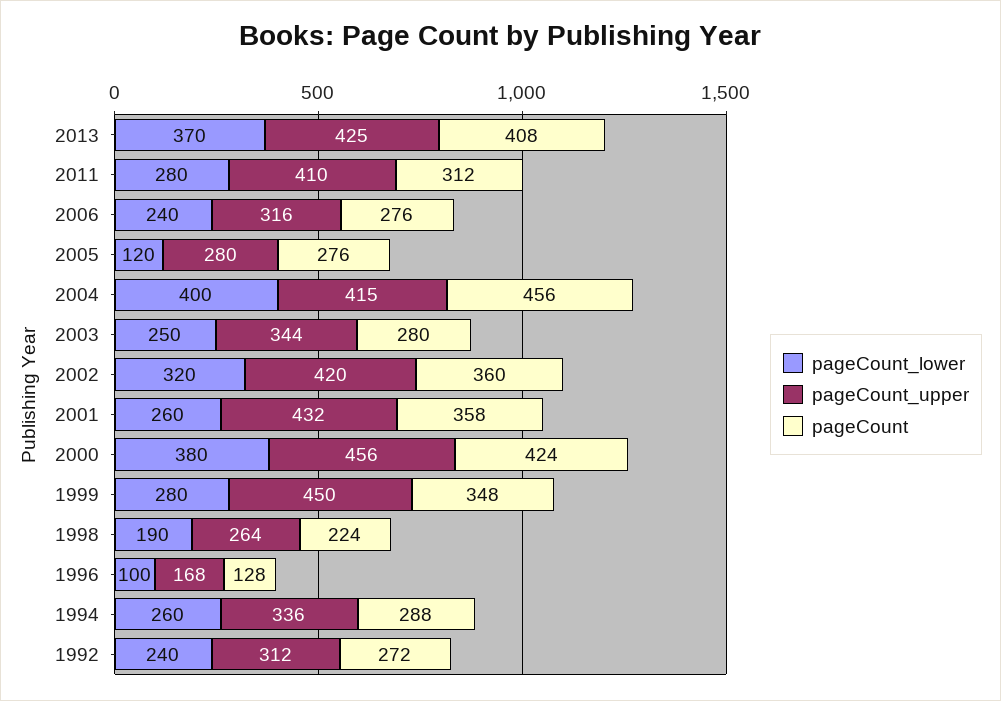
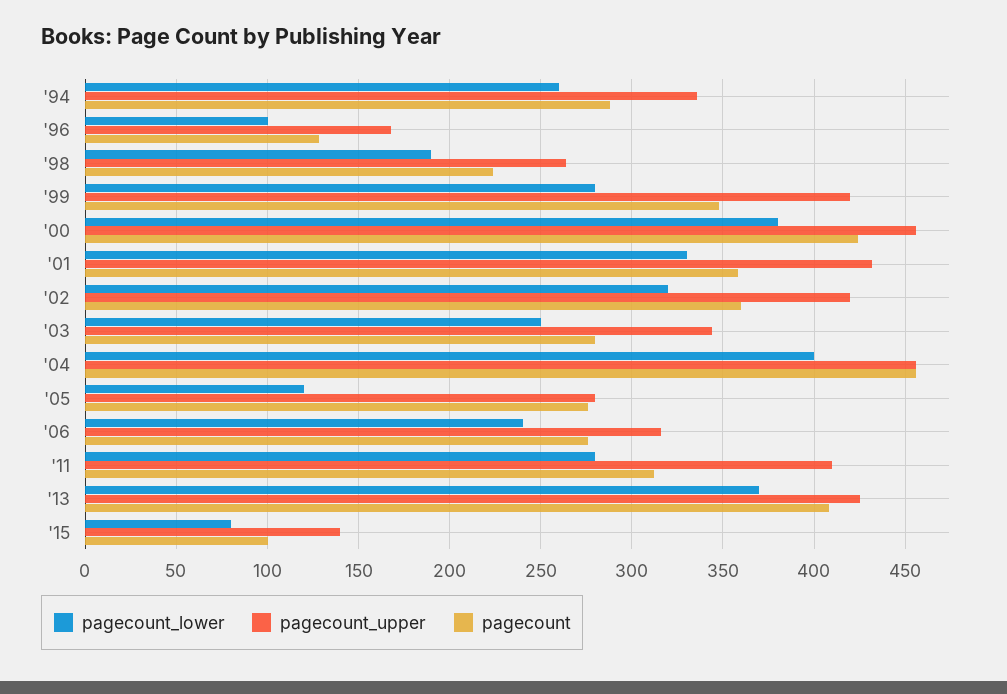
pageCount_upper, 2004: 415 -> 455
pageCount_lower, 2001: 260 -> 330
pageCount_upper, 1999: 450 -> 420
pageCount_lower, 1992: 240 -> none
pageCount_upper, 1992: 312 -> none
pageCount, 1992: 272 -> none
pageCount_lower, '15: none -> 80
pageCount_upper, '15: none -> 140
pageCount, '15: none -> 100

